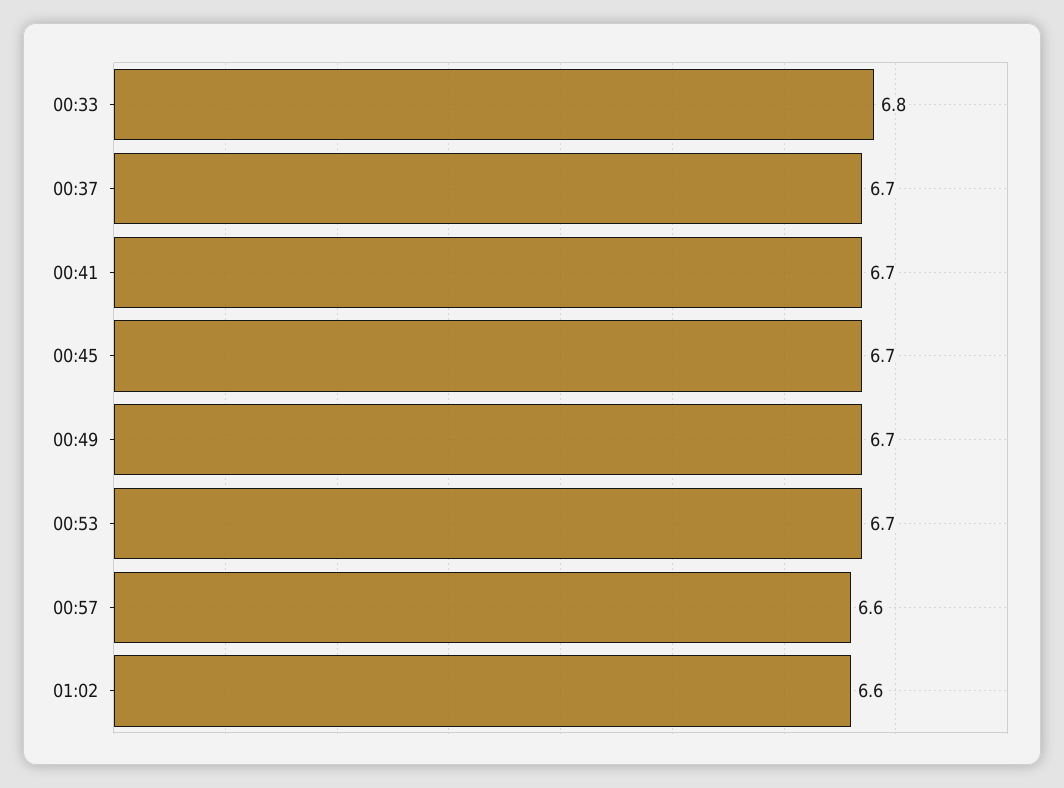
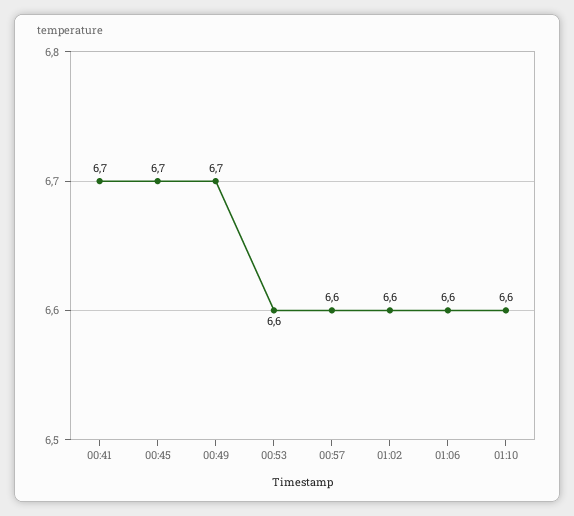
00:33: 6.8 -> none
00:37: 6.7 -> none
00:53: 6.7 -> 6.6
01:06: none -> 6.6
01:10: none -> 6.6

